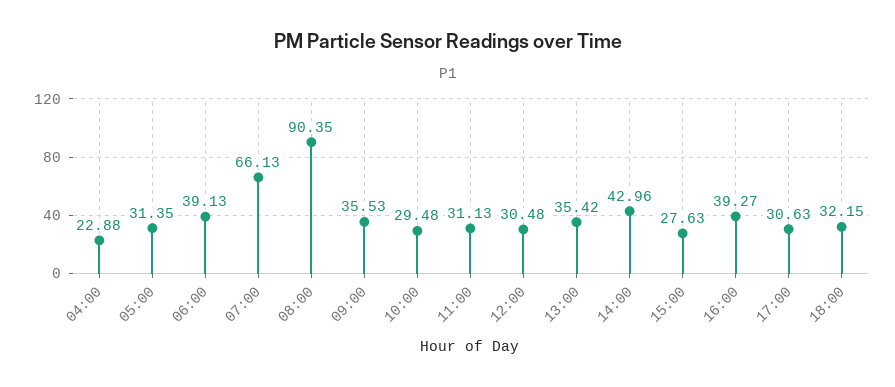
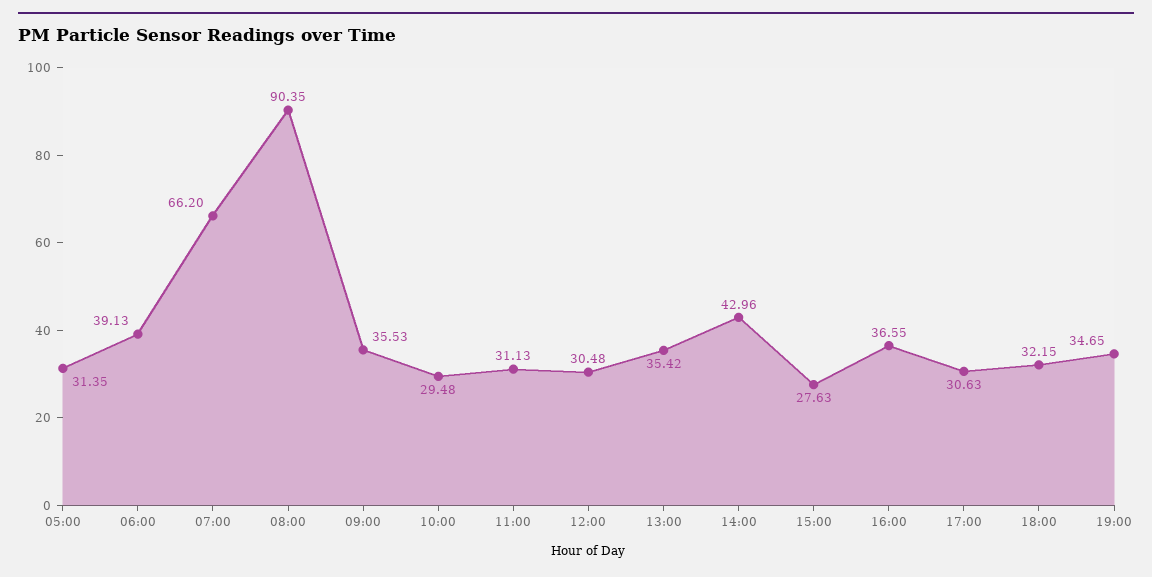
04:00: 22.88 -> none
07:00: 66.13 -> 66.2
16:00: 39.27 -> 36.55
19:00: none -> 34.65

